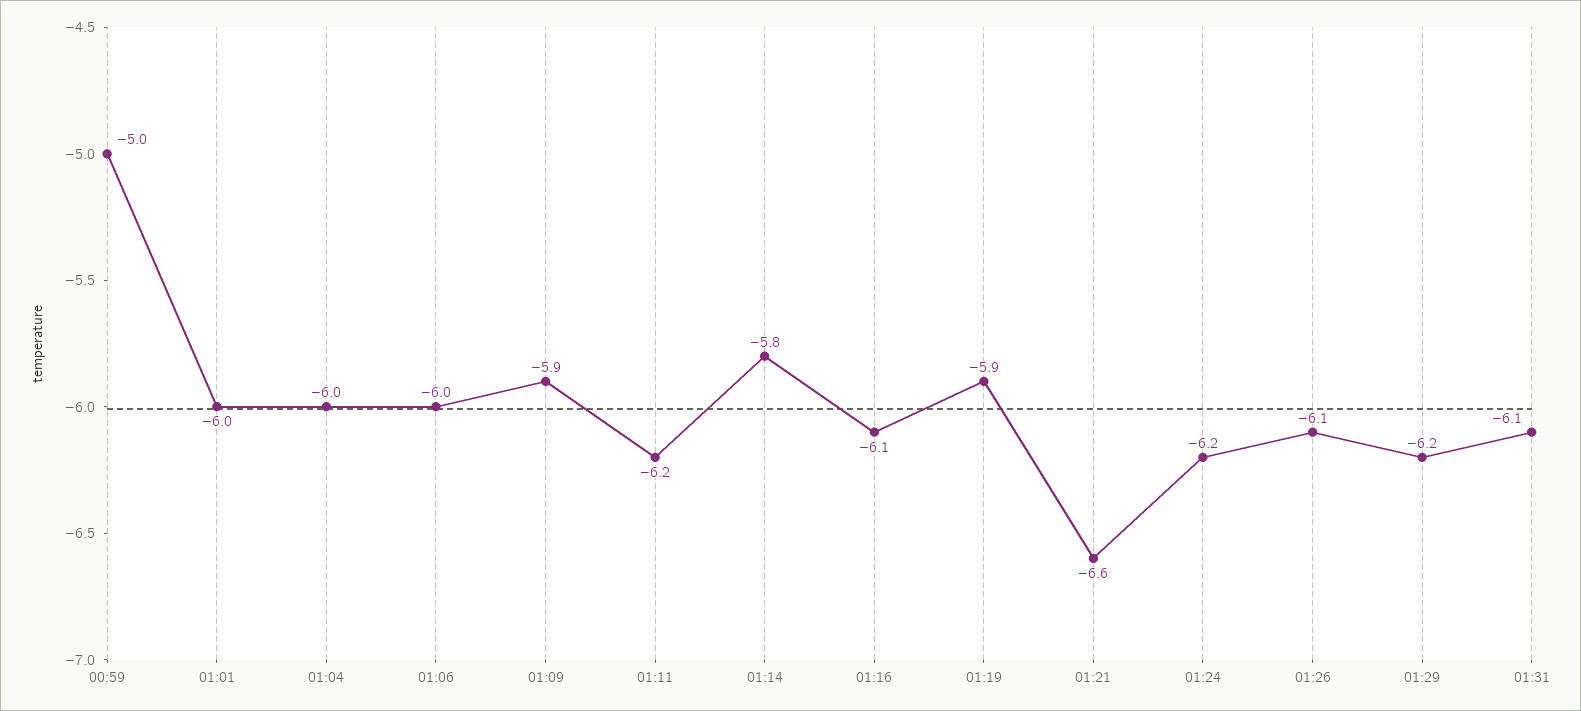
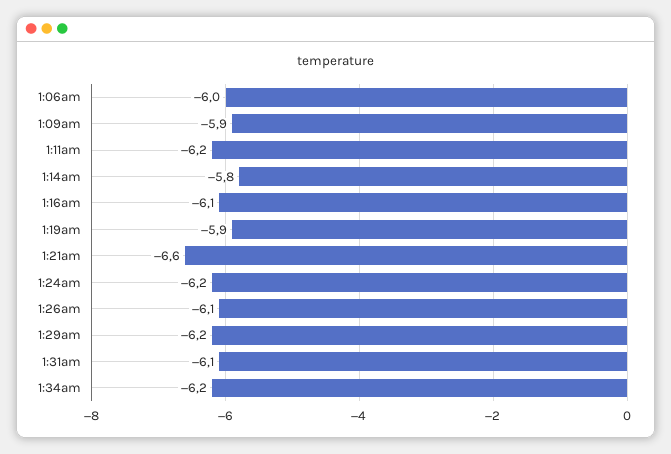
00:59: -5 -> none
01:01: -6 -> none
01:04: -6 -> none
1:34am: none -> -6.2

